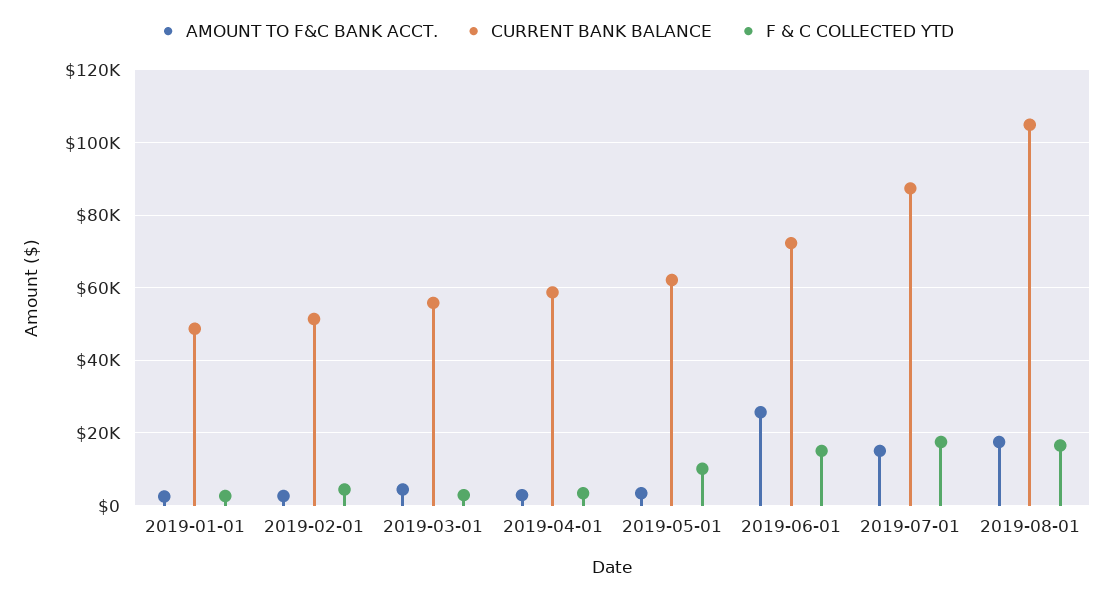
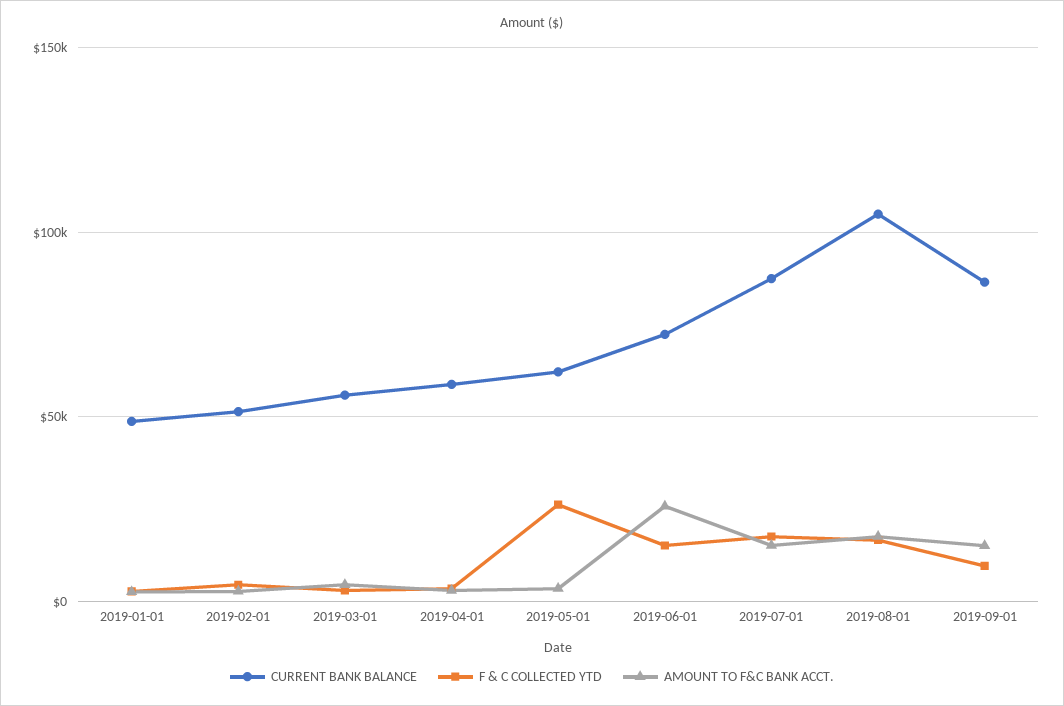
F & C COLLECTED YTD, 2019-05-01: 10000 -> 25000
CURRENT BANK BALANCE, 2019-09-01: none -> 85000
F & C COLLECTED YTD, 2019-09-01: none -> 10000
AMOUNT TO F&C BANK ACCT., 2019-09-01: none -> 15000

